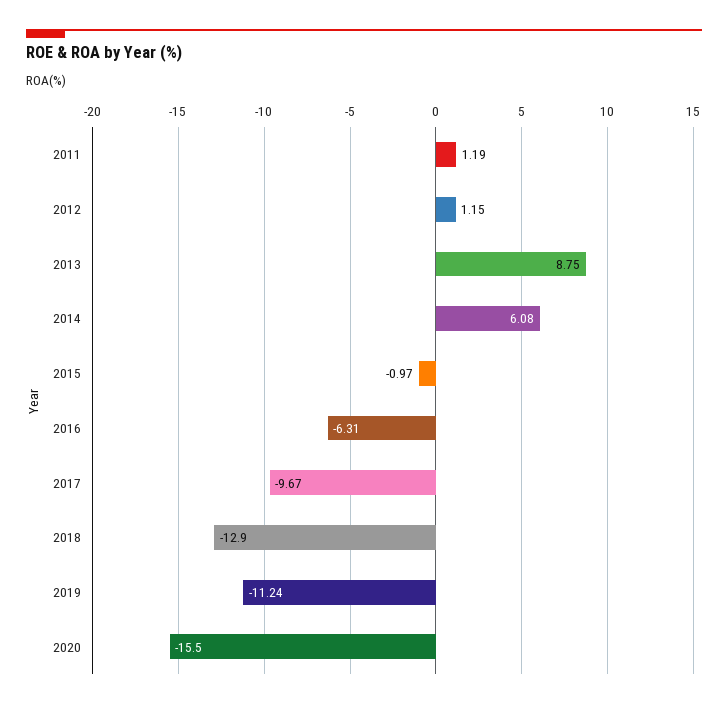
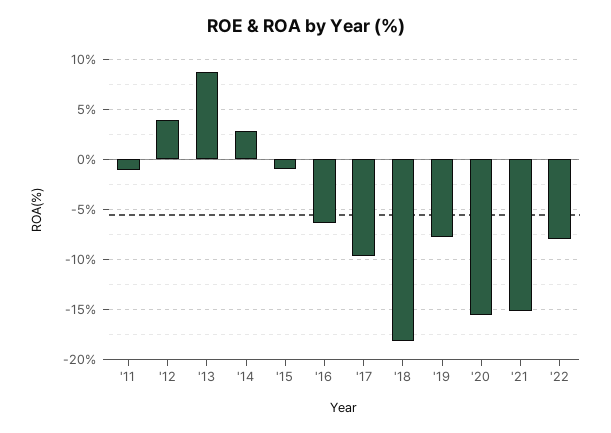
2011: 1.19 -> -1
2012: 1.15 -> 4
2014: 6.08 -> 3
2018: -12.9 -> -18
2019: -11.24 -> -8
'21: none -> -15
'22: none -> -8

